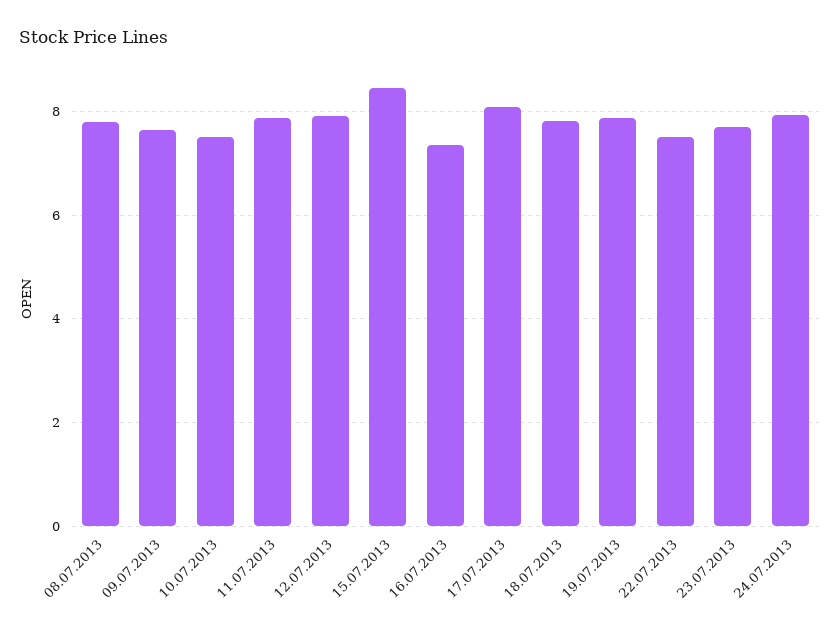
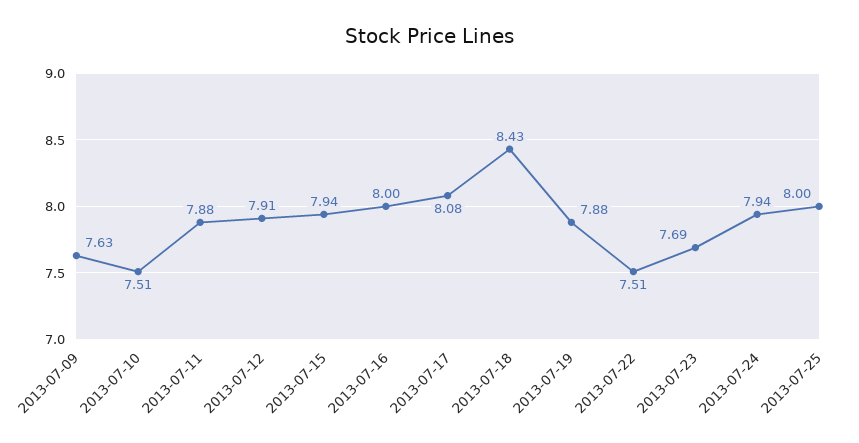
08.07.2013: 7.8 -> none
15.07.2013: 8.4 -> 7.94
16.07.2013: 7.4 -> 8
18.07.2013: 7.8 -> 8.43
2013-07-25: none -> 8

